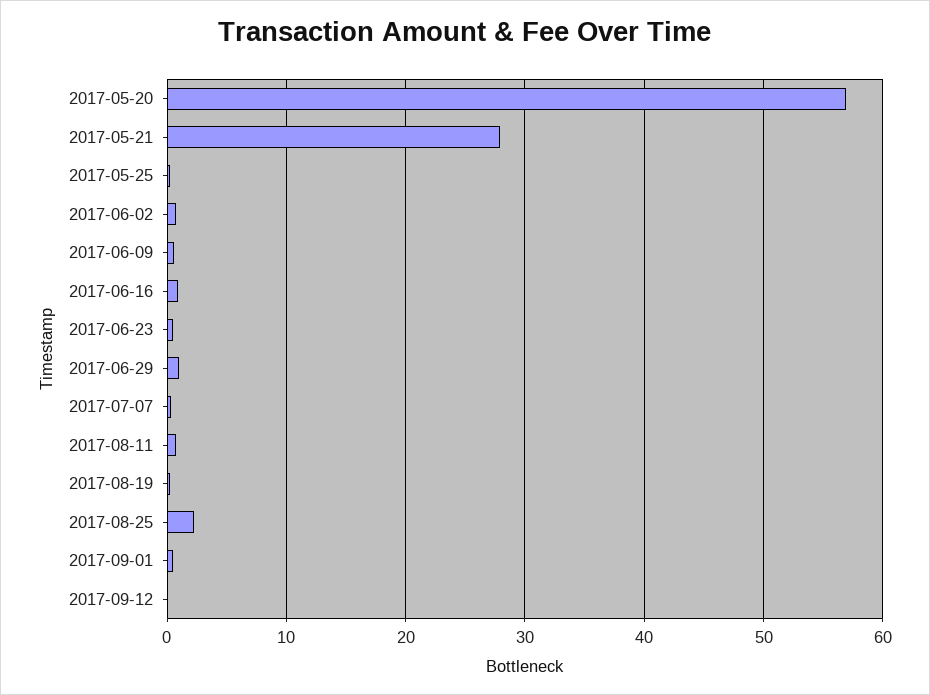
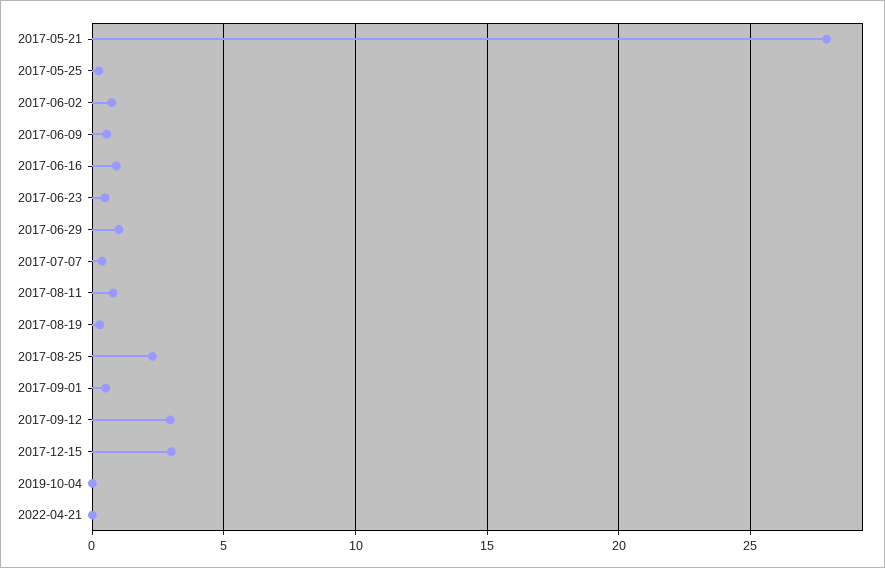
2017-05-20: 57 -> none
2017-09-12: 0 -> 3
2017-12-15: none -> 3
2019-10-04: none -> 0
2022-04-21: none -> 0

